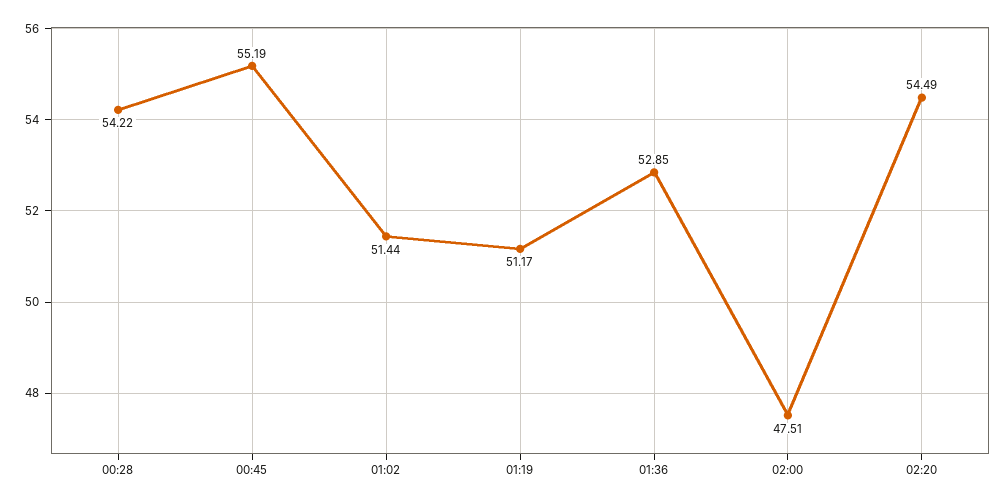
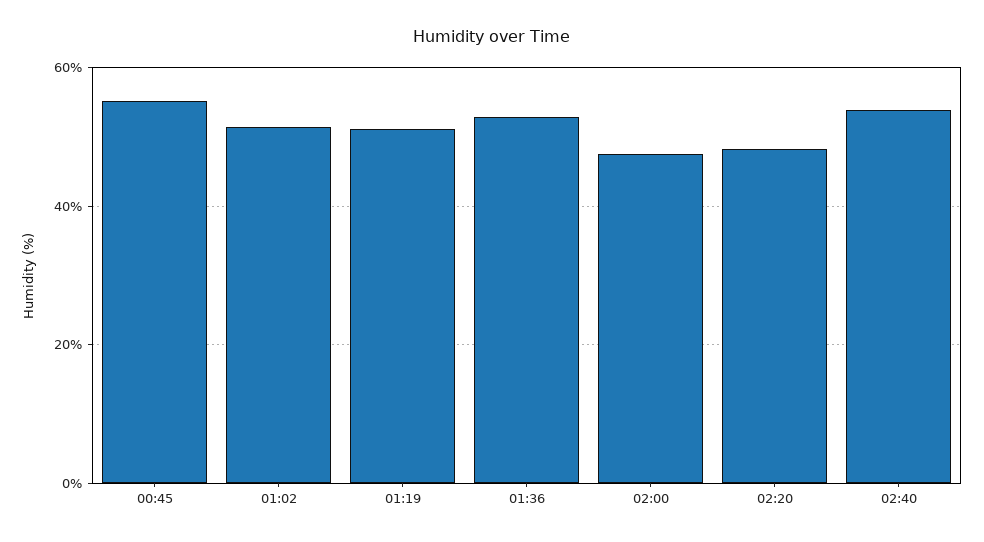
00:28: 54.22 -> none
02:20: 54.49 -> 48
02:40: none -> 54

